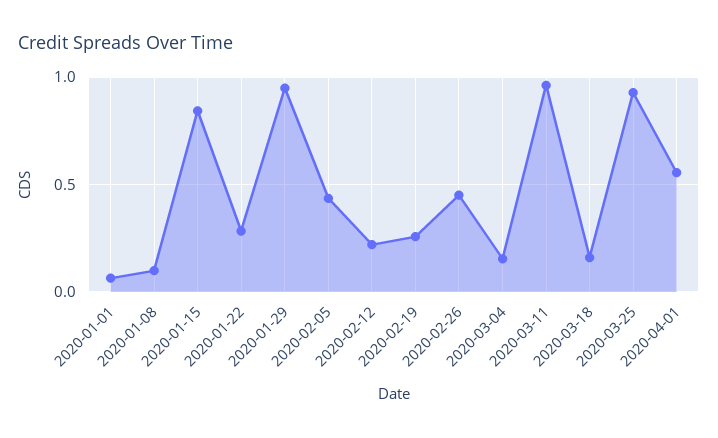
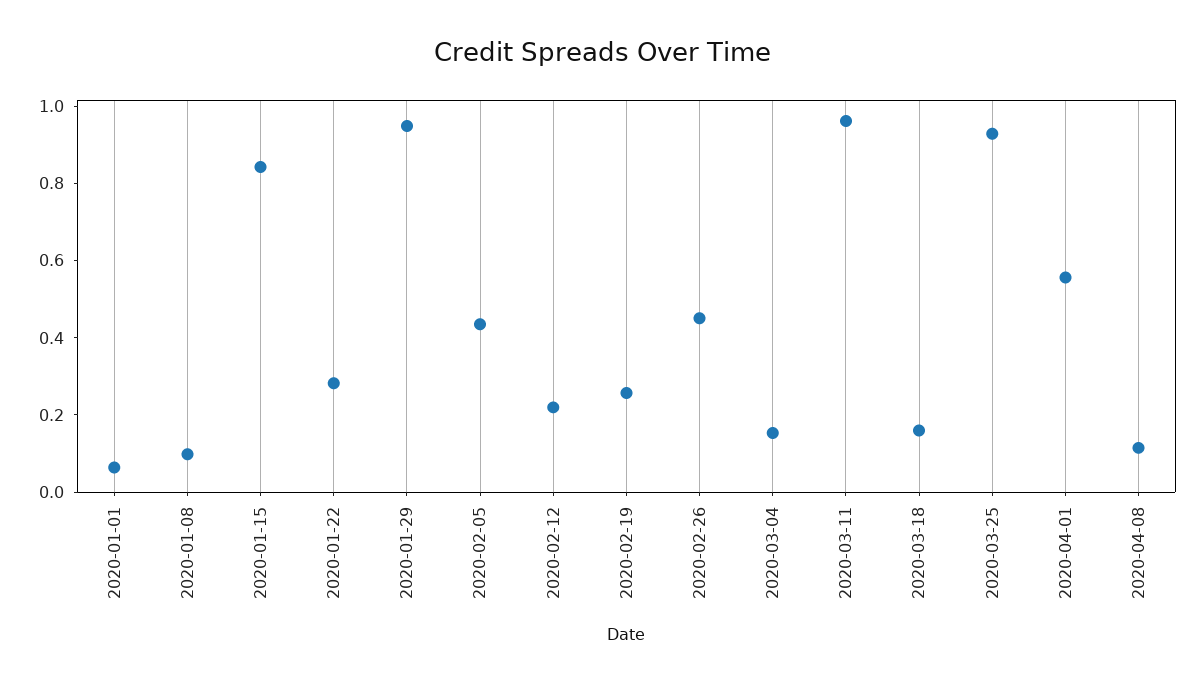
2020-04-08: none -> 0.1

